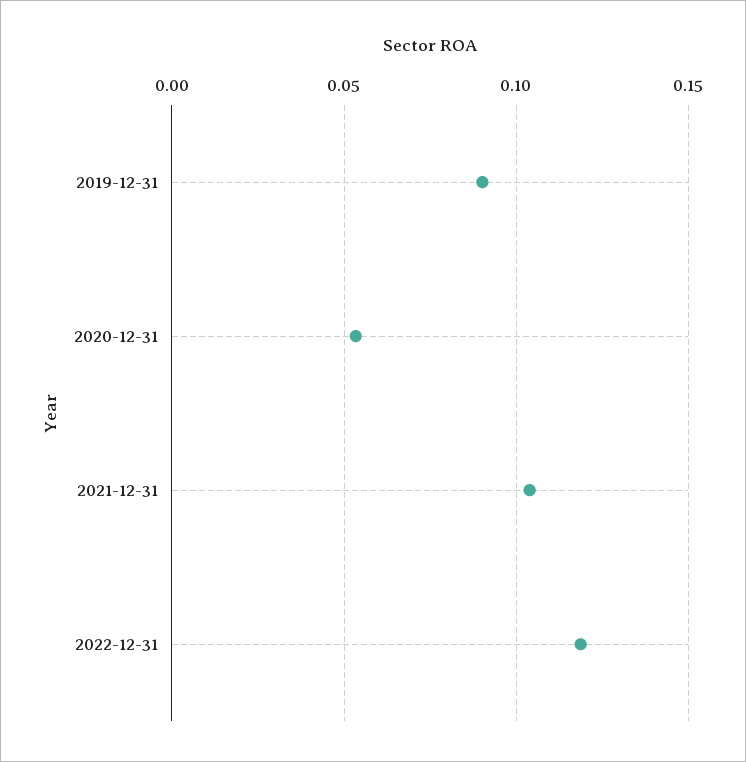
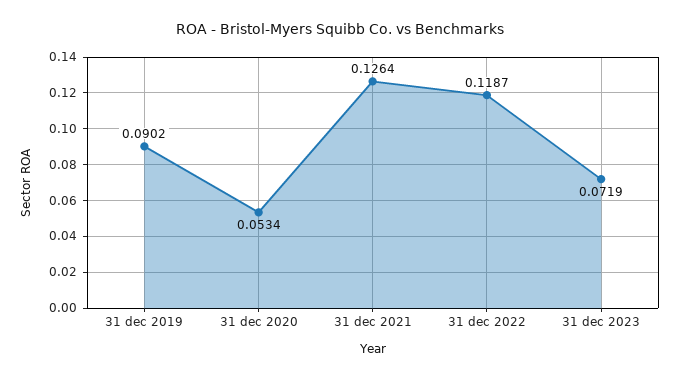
2021-12-31: 0.105 -> 0.1264
31 dec 2023: none -> 0.0719

